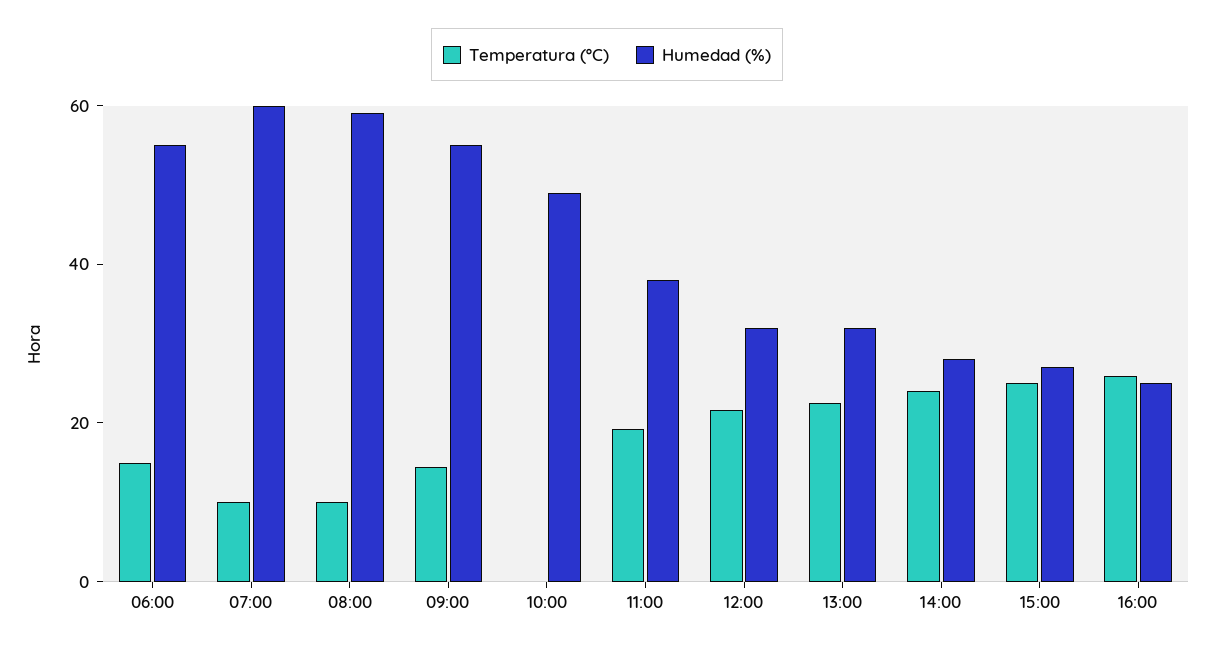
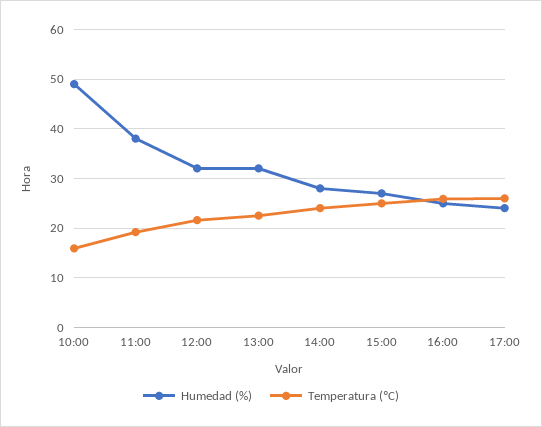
Temperatura (ºC), 06:00: 15 -> none
Humedad (%), 06:00: 55 -> none
Temperatura (ºC), 07:00: 10 -> none
Humedad (%), 07:00: 60 -> none
Temperatura (ºC), 08:00: 10 -> none
Humedad (%), 08:00: 60 -> none
Temperatura (ºC), 09:00: 15 -> none
Humedad (%), 09:00: 55 -> none
Temperatura (ºC), 10:00: 0 -> 16
Humedad (%), 17:00: none -> 24
Temperatura (ºC), 17:00: none -> 26

